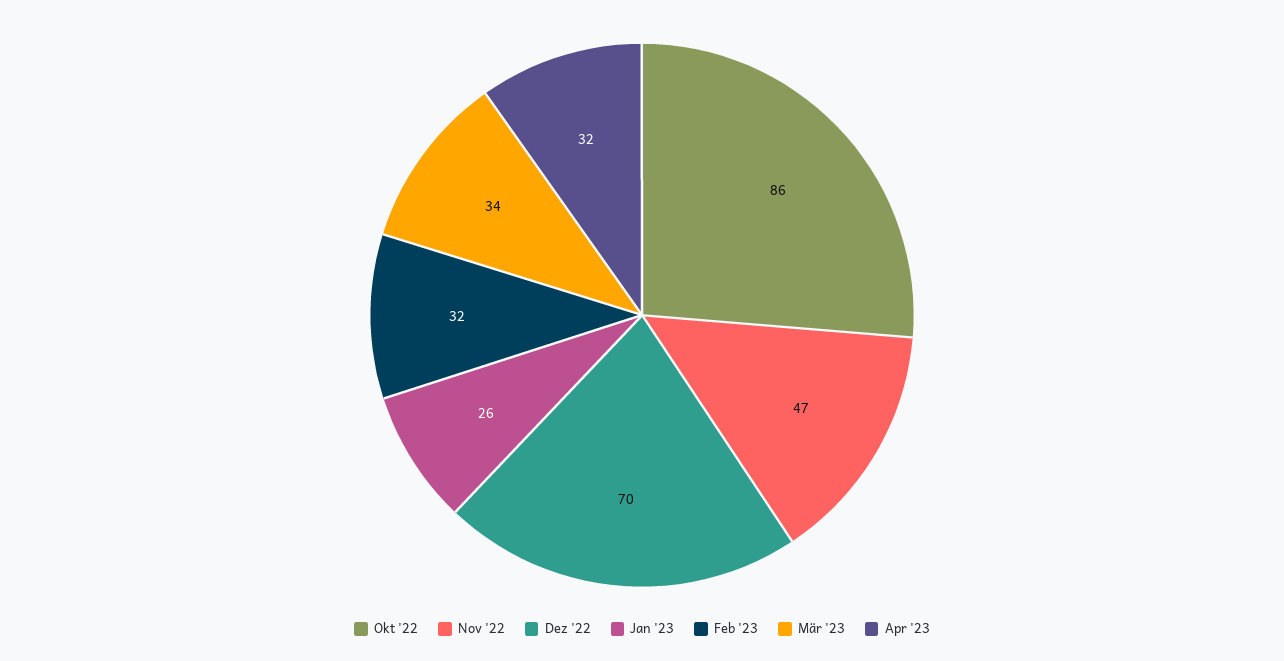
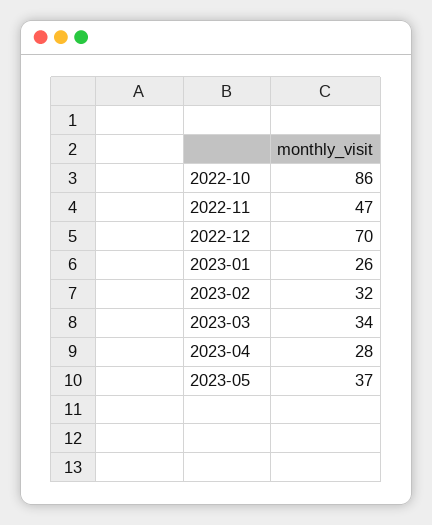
Apr '23: 32 -> 28
2023-05: none -> 37

